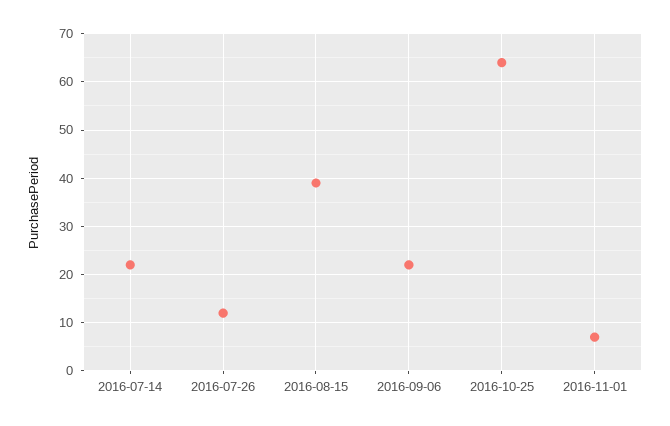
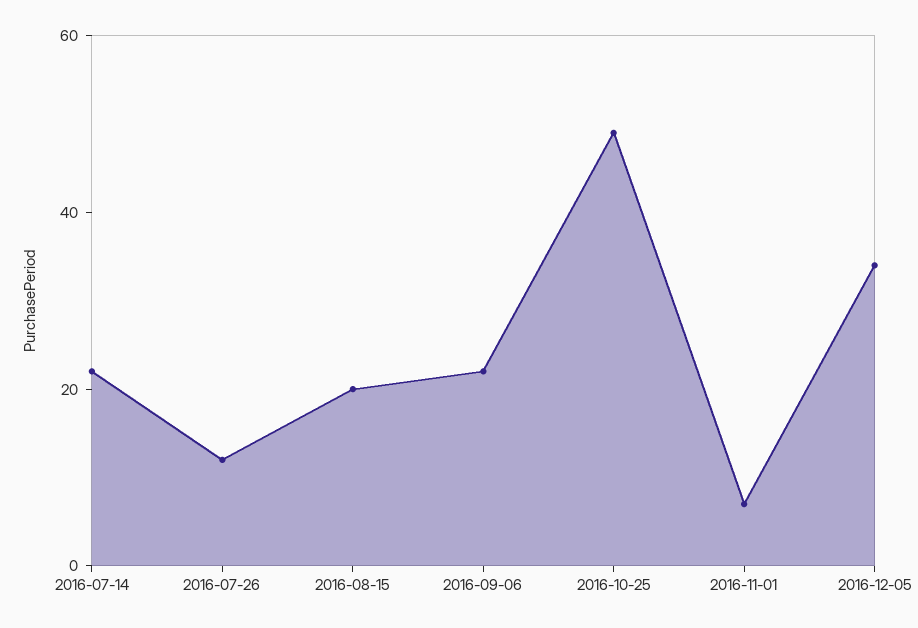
2016-08-15: 40 -> 20
2016-10-25: 65 -> 50
2016-12-05: none -> 35

